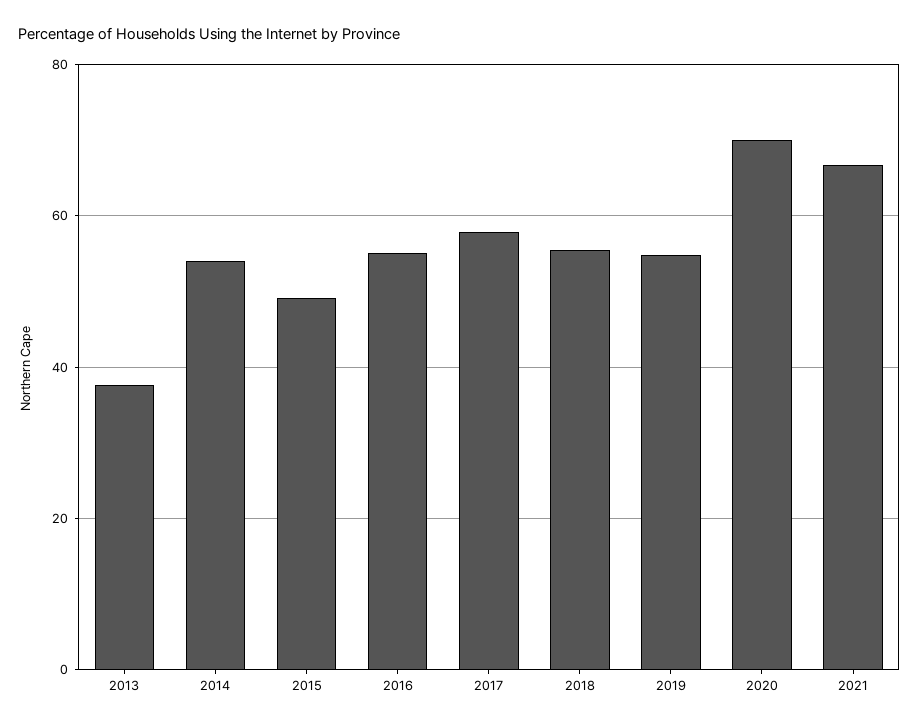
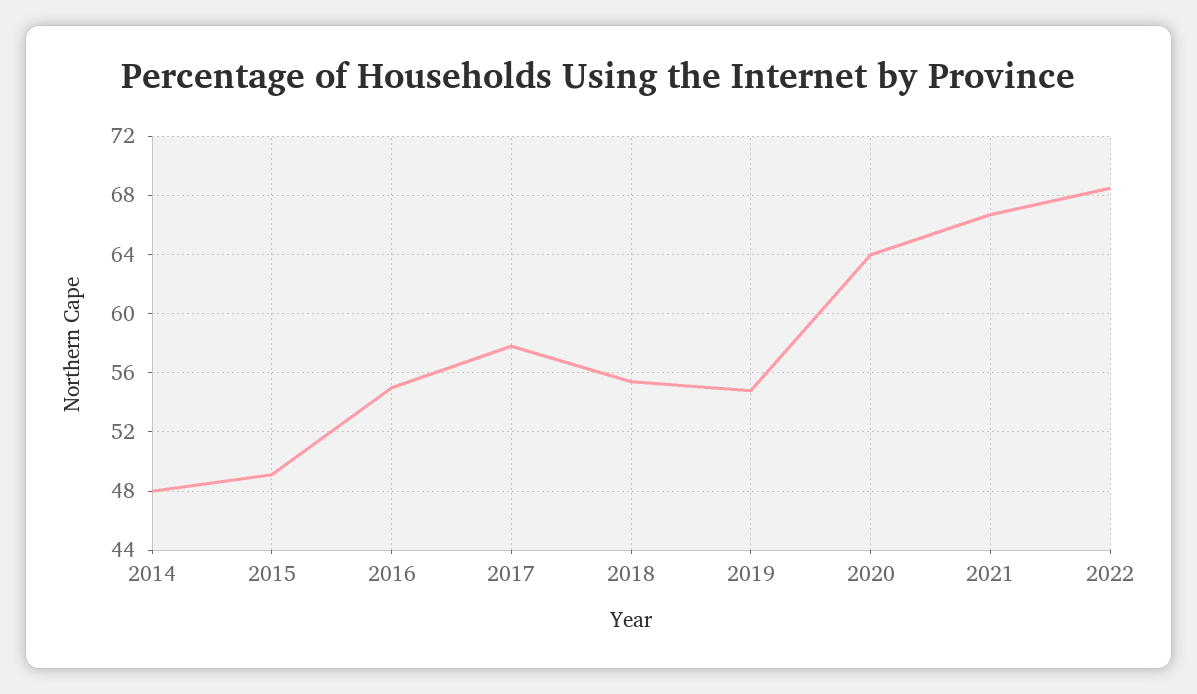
2013: 38 -> none
2014: 54 -> 48
2020: 70 -> 64
2022: none -> 68.5

